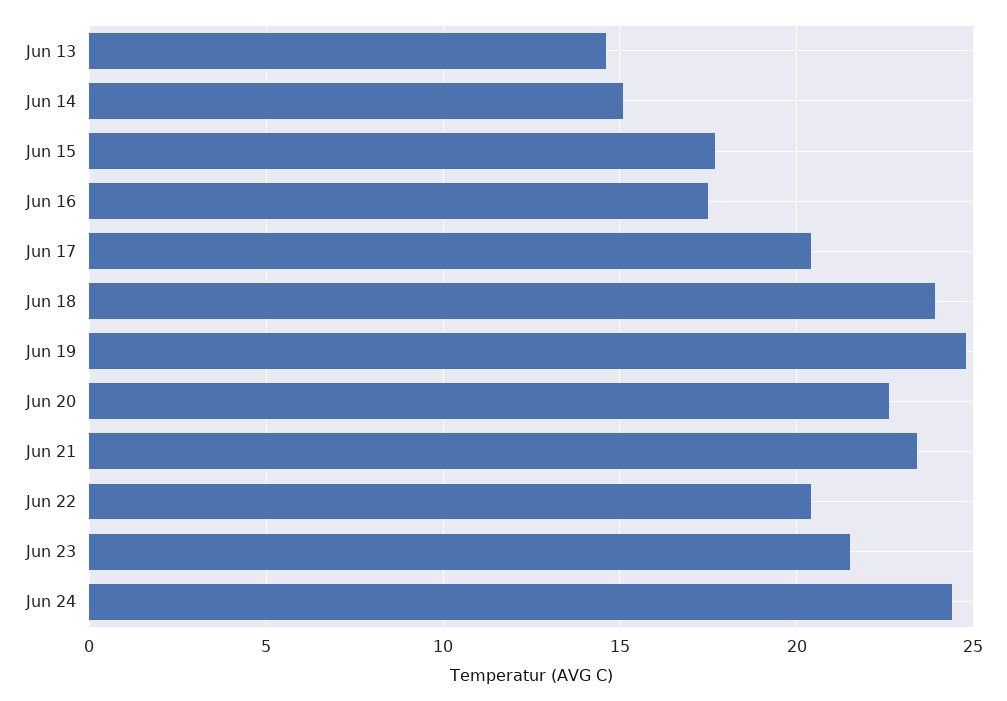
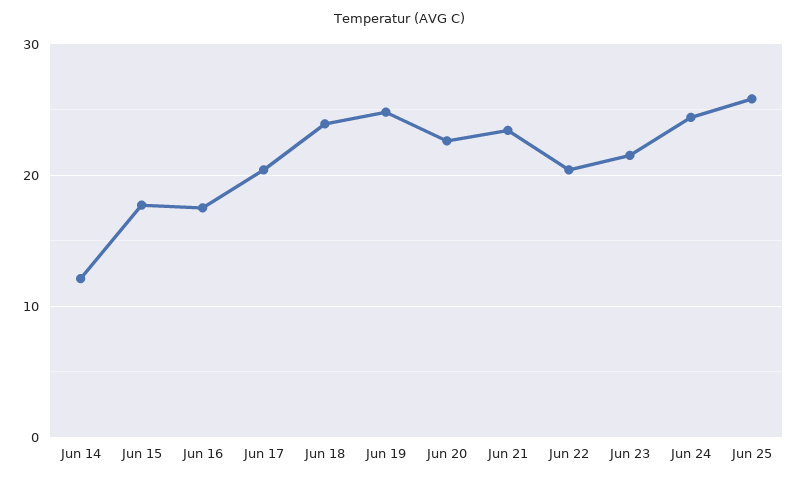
Jun 13: 14.5 -> none
Jun 14: 15 -> 12
Jun 25: none -> 26

